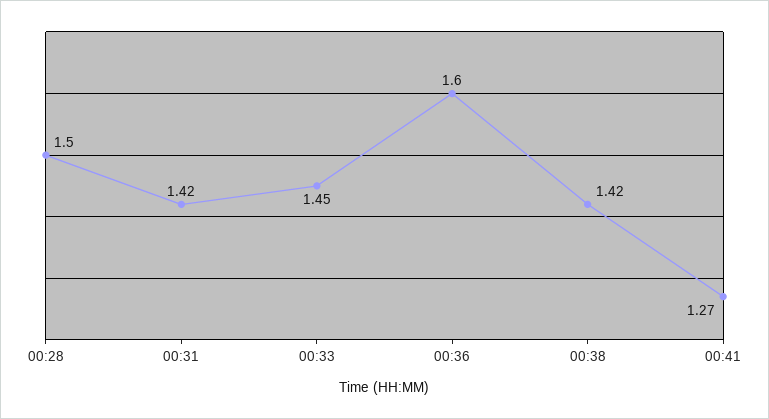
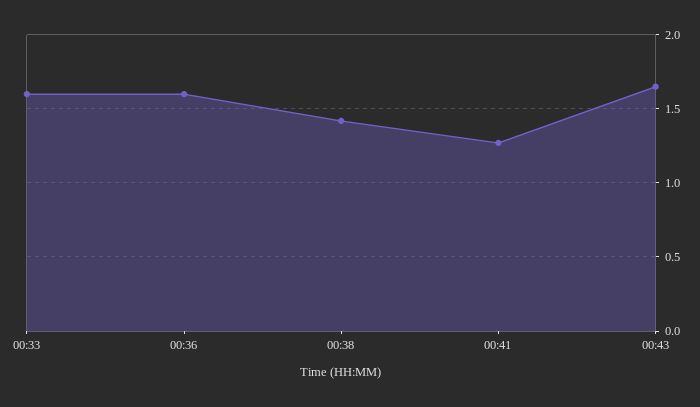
00:28: 1.5 -> none
00:31: 1.42 -> none
00:33: 1.45 -> 1.6
00:43: none -> 1.65

